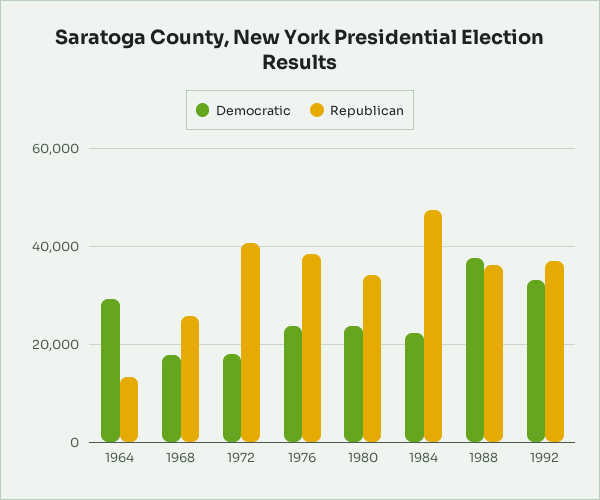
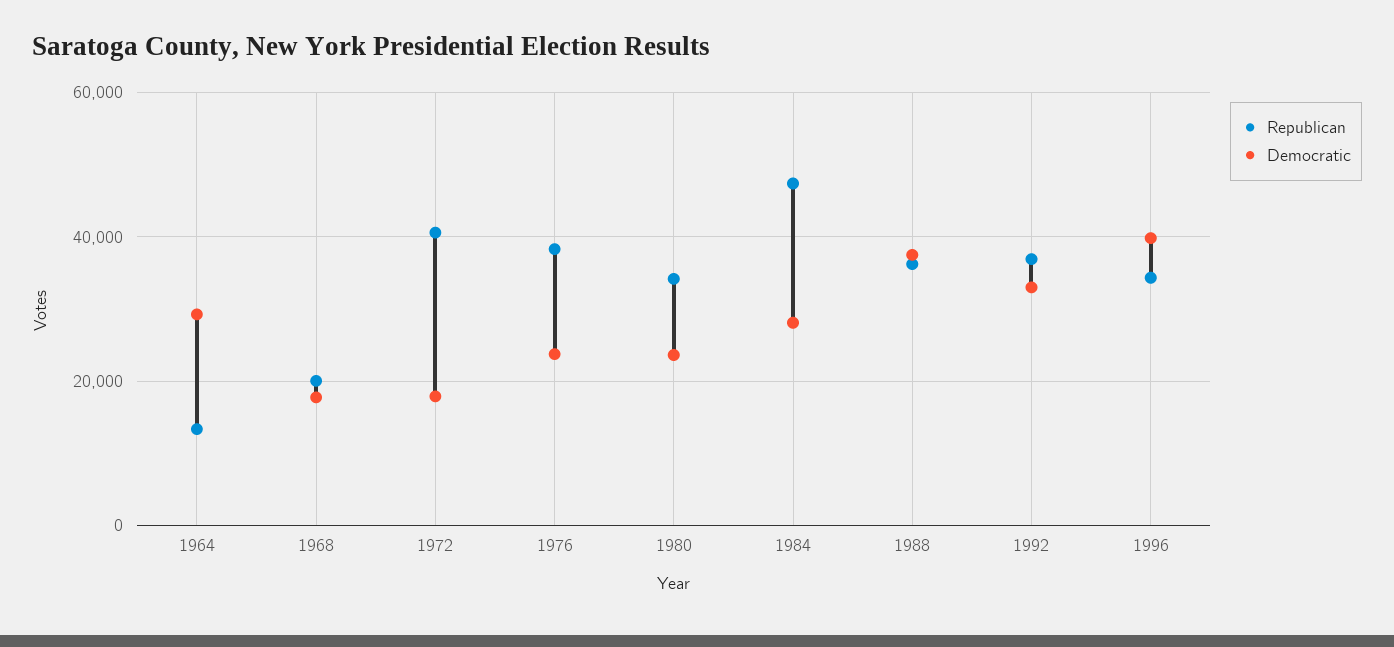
Republican, 1968: 26000 -> 20000
Democratic, 1984: 22000 -> 28000
Republican, 1996: none -> 34000
Democratic, 1996: none -> 40000

